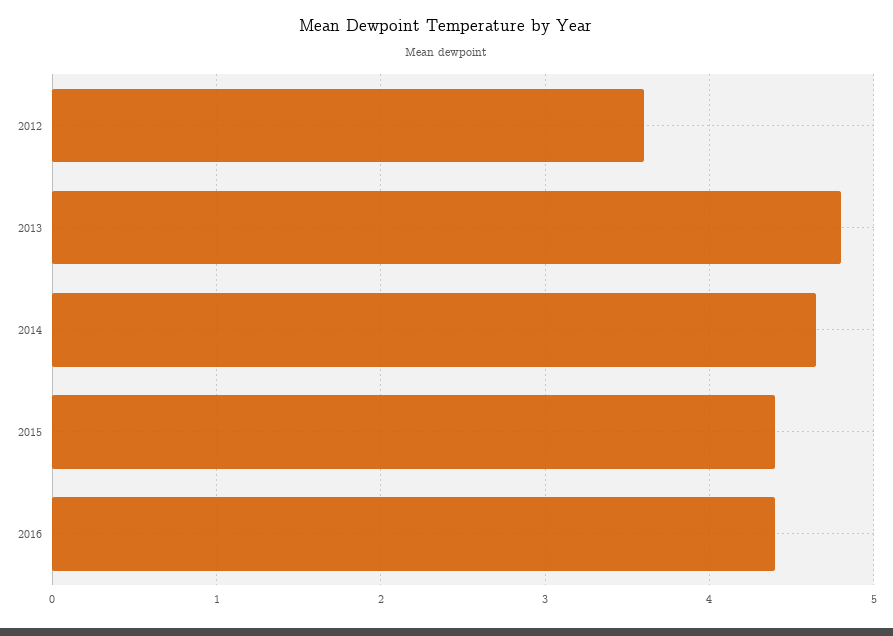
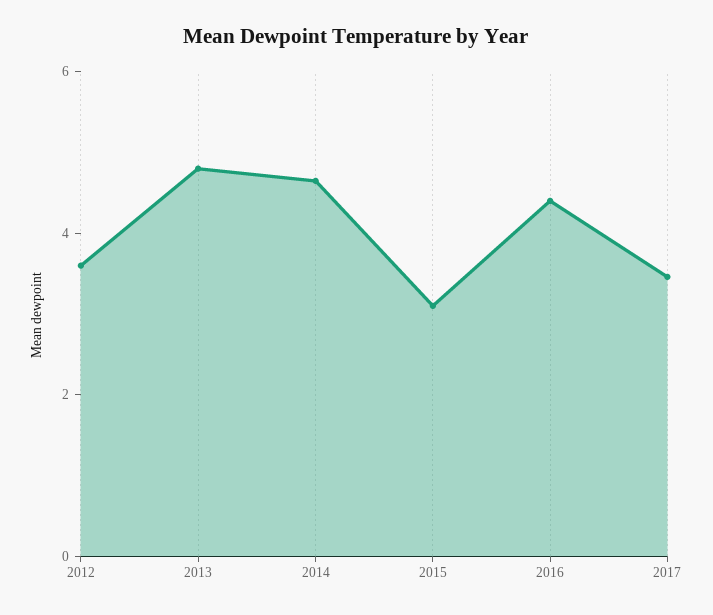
2015: 4.4 -> 3
2017: none -> 3.5

